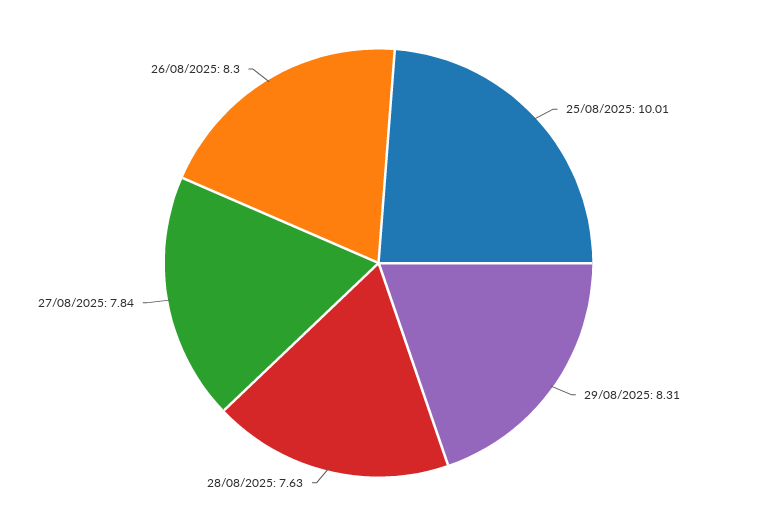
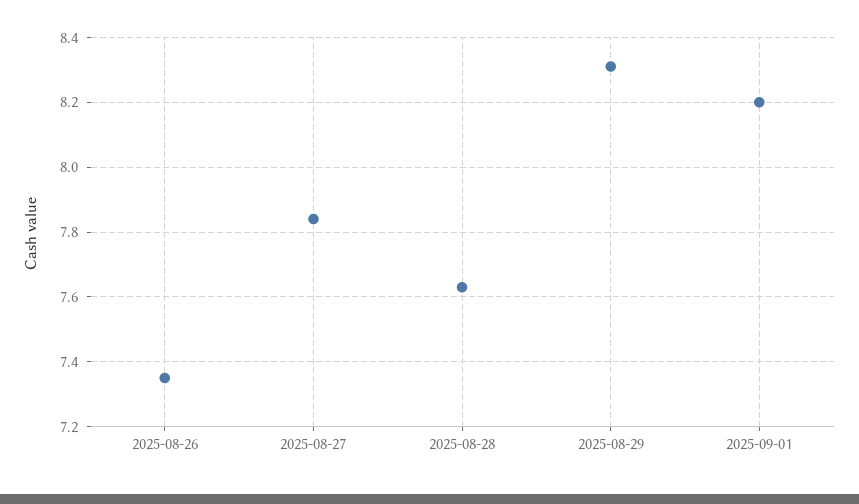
25/08/2025: 10.01 -> none
26/08/2025: 8.3 -> 7.35
2025-09-01: none -> 8.2

